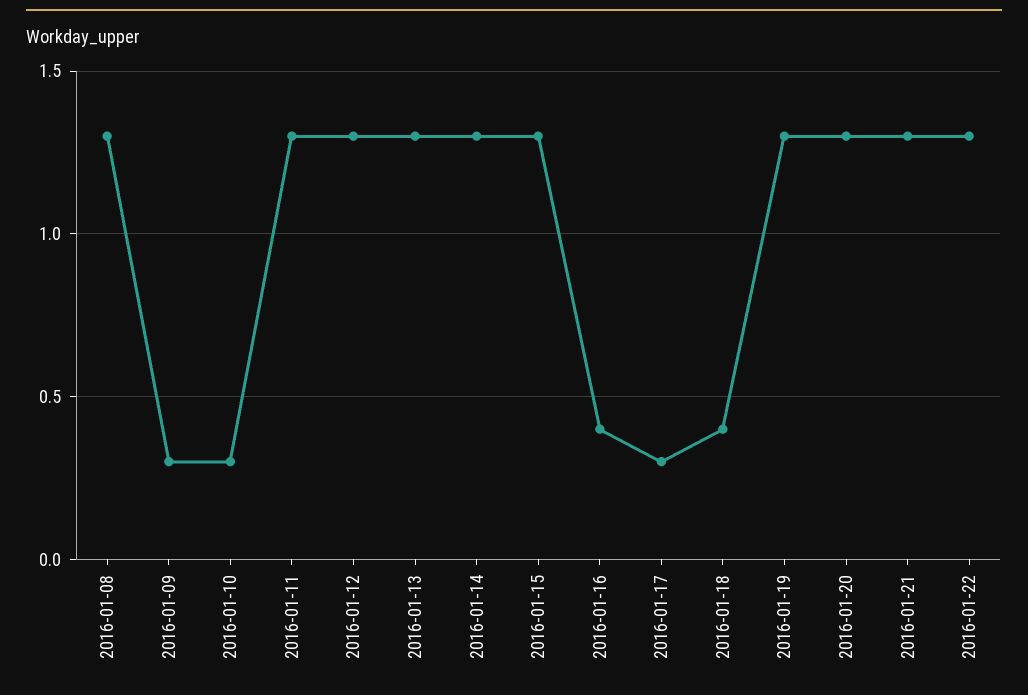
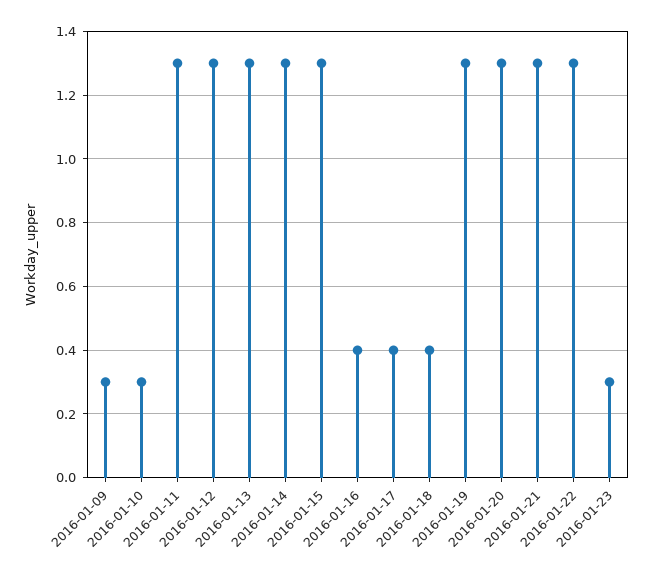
2016-01-08: 1.3 -> none
2016-01-17: 0.3 -> 0.4
2016-01-23: none -> 0.3

